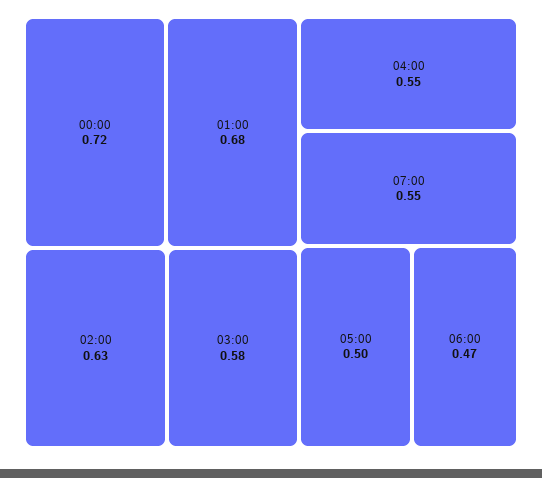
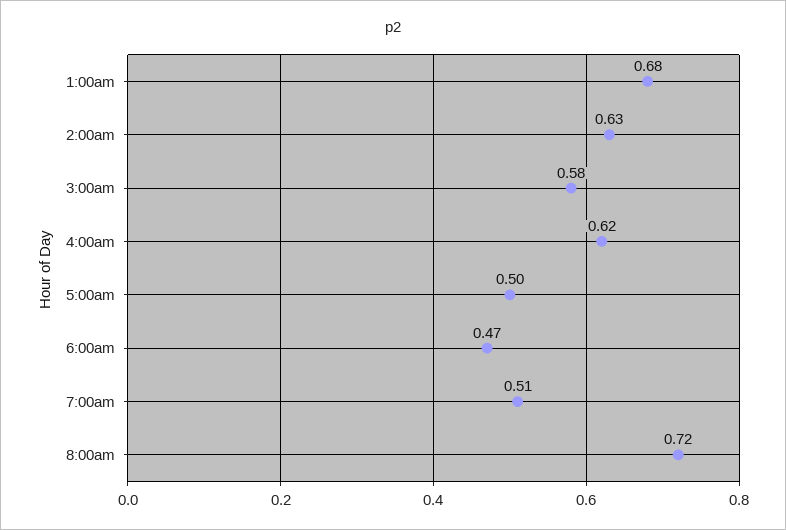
00:00: 0.72 -> none
04:00: 0.55 -> 0.62
07:00: 0.55 -> 0.51
8:00am: none -> 0.72

